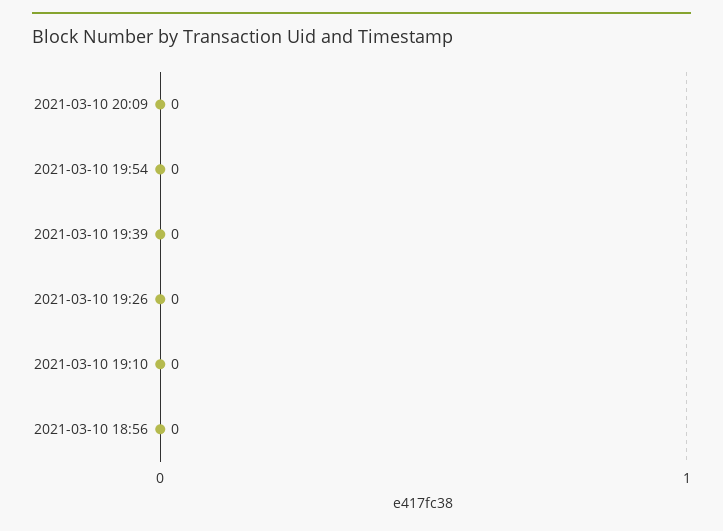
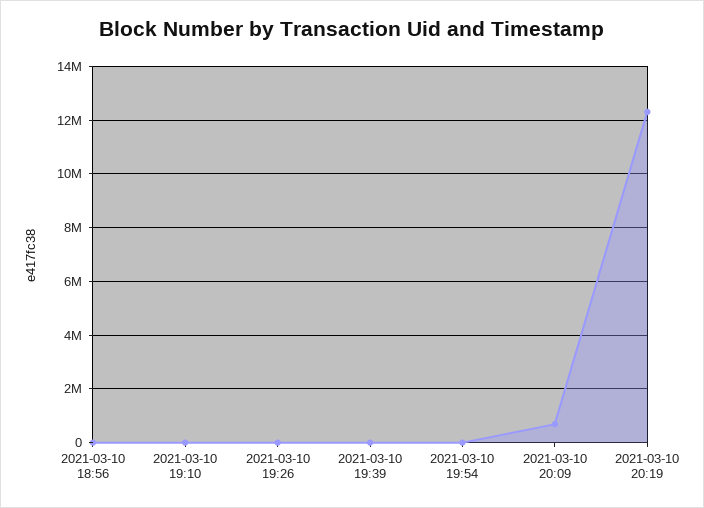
2021-03-10 20:09: 0 -> 750000
2021-03-10 20:19: none -> 12250000

